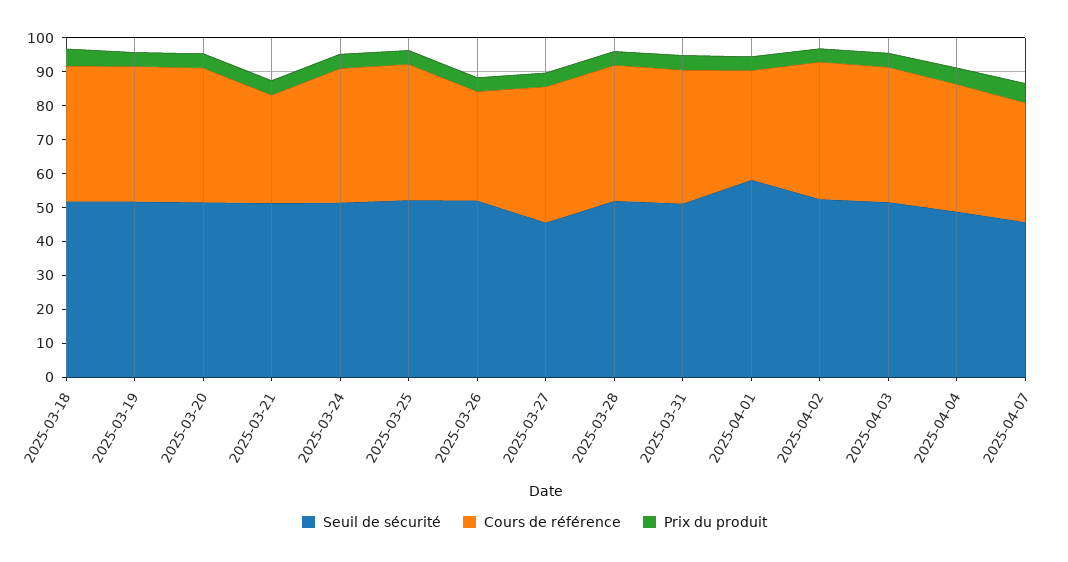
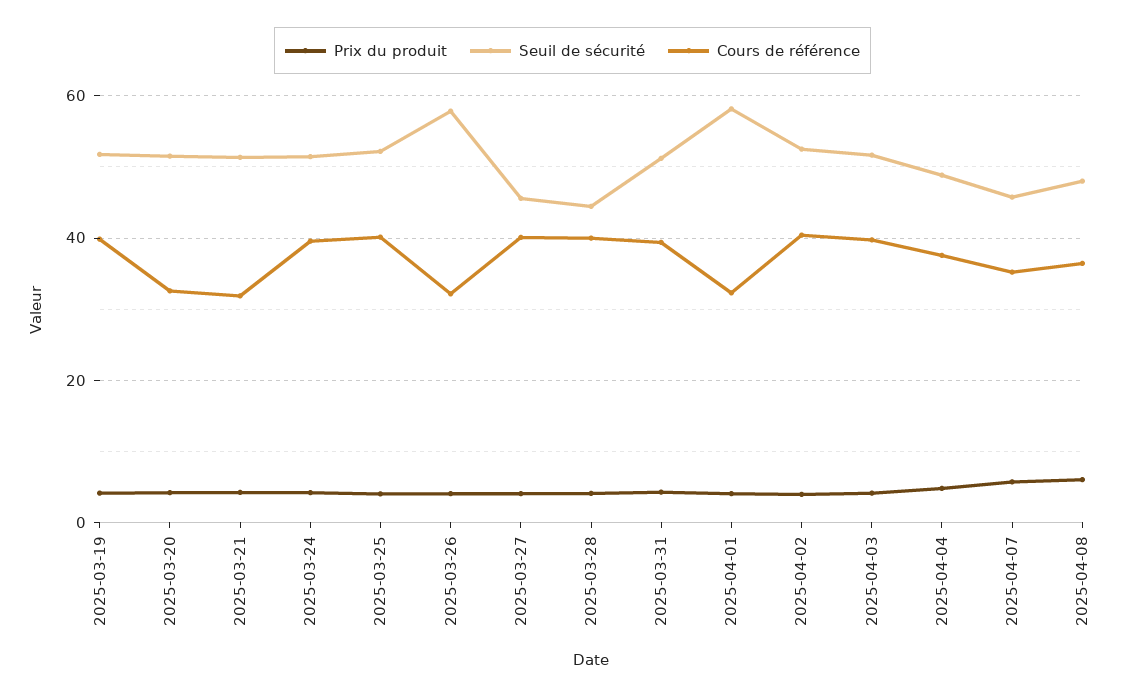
Seuil de sécurité, 2025-03-18: 52.5 -> none
Cours de référence, 2025-03-18: 40 -> none
Prix du produit, 2025-03-18: 5 -> none
Cours de référence, 2025-03-20: 40 -> 32
Seuil de sécurité, 2025-03-26: 52.5 -> 58
Seuil de sécurité, 2025-03-28: 52.5 -> 44
Prix du produit, 2025-04-08: none -> 6
Seuil de sécurité, 2025-04-08: none -> 48
Cours de référence, 2025-04-08: none -> 36

